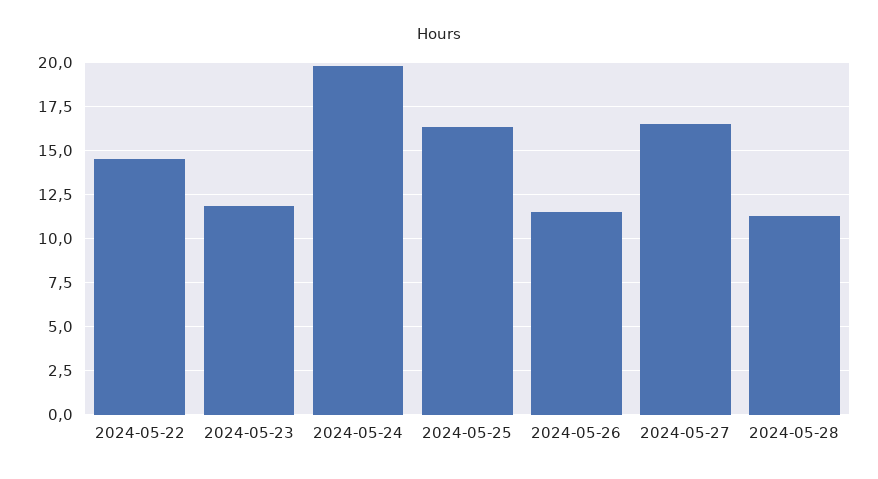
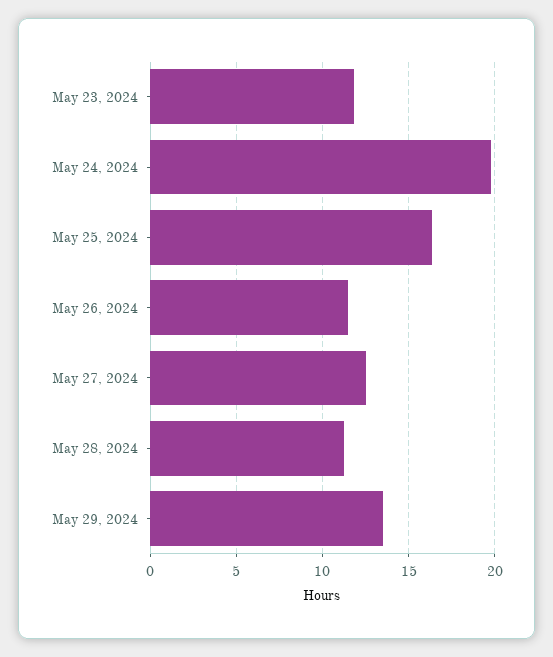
2024-05-22: 14.5 -> none
2024-05-27: 16.5 -> 12.5
May 29, 2024: none -> 13.5

